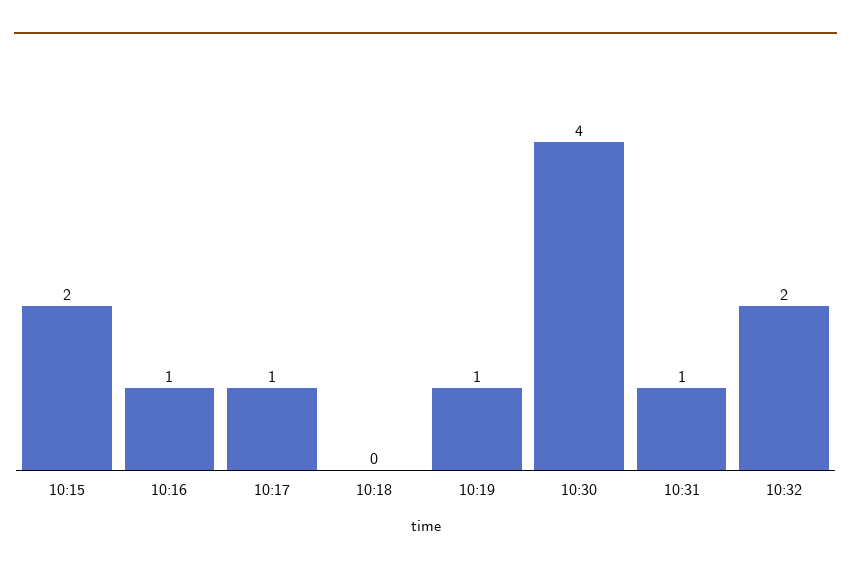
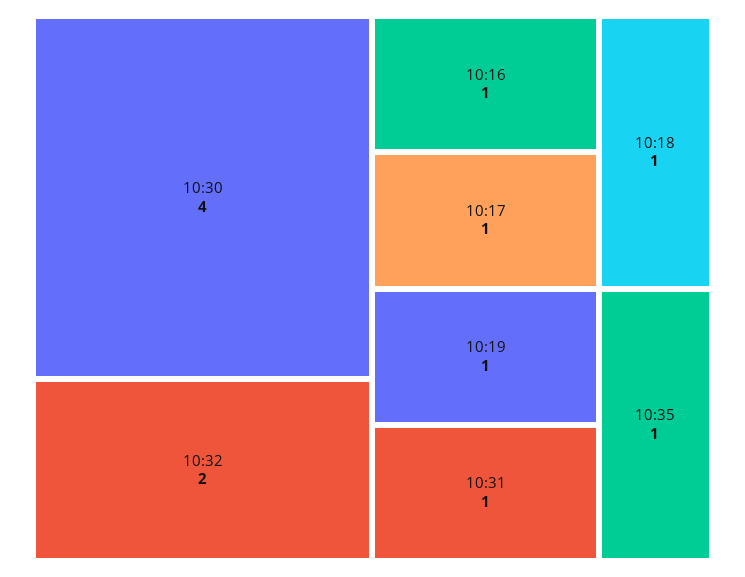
10:15: 2 -> none
10:18: 0 -> 1
10:35: none -> 1

